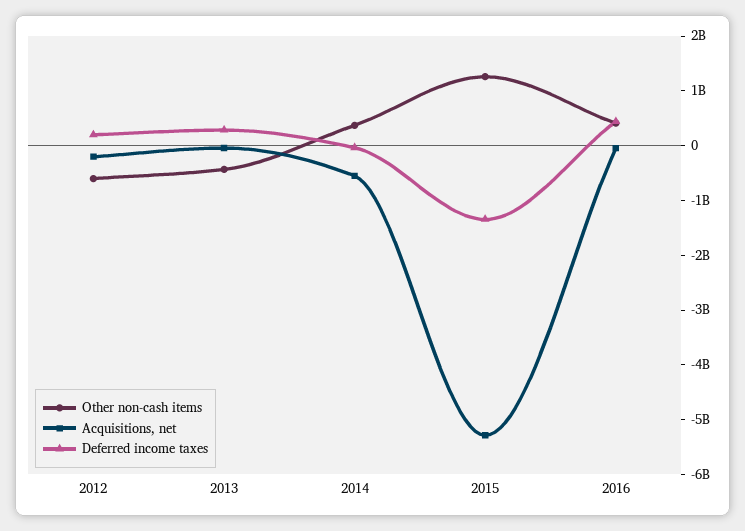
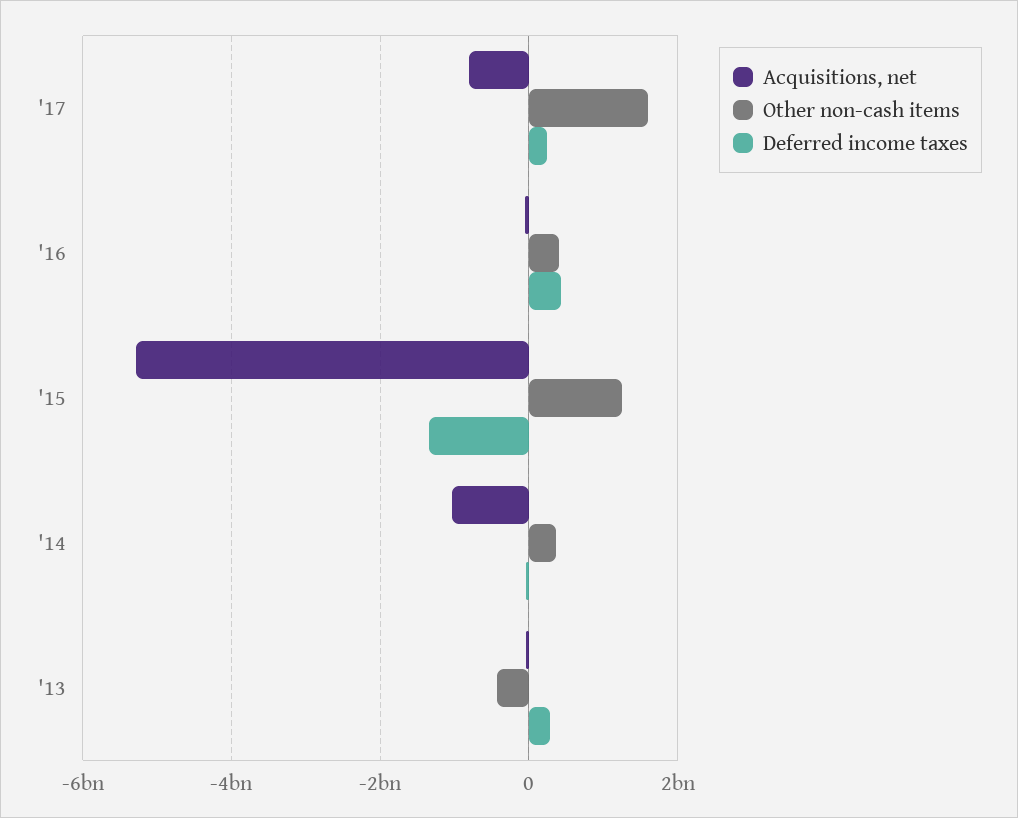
Other non-cash items, 2012: -600000000 -> none
Acquisitions, net, 2012: -200000000 -> none
Deferred income taxes, 2012: 200000000 -> none
Acquisitions, net, 2014: -600000000 -> -1000000000
Acquisitions, net, '17: none -> -800000000
Other non-cash items, '17: none -> 1600000000
Deferred income taxes, '17: none -> 200000000

